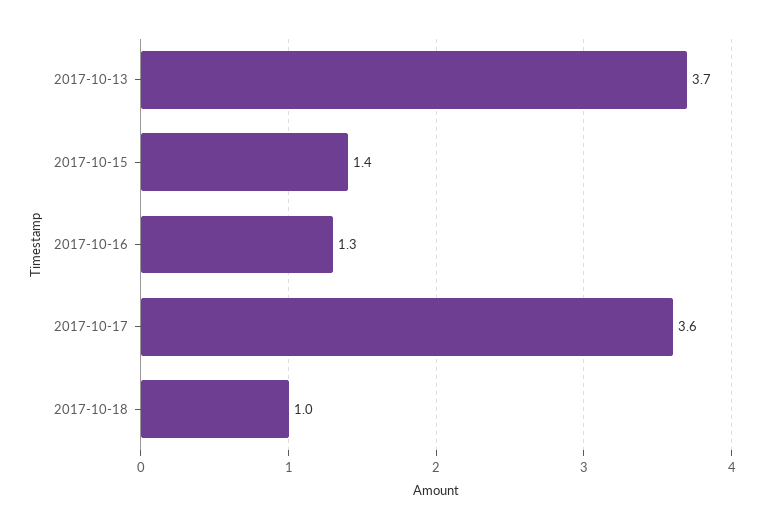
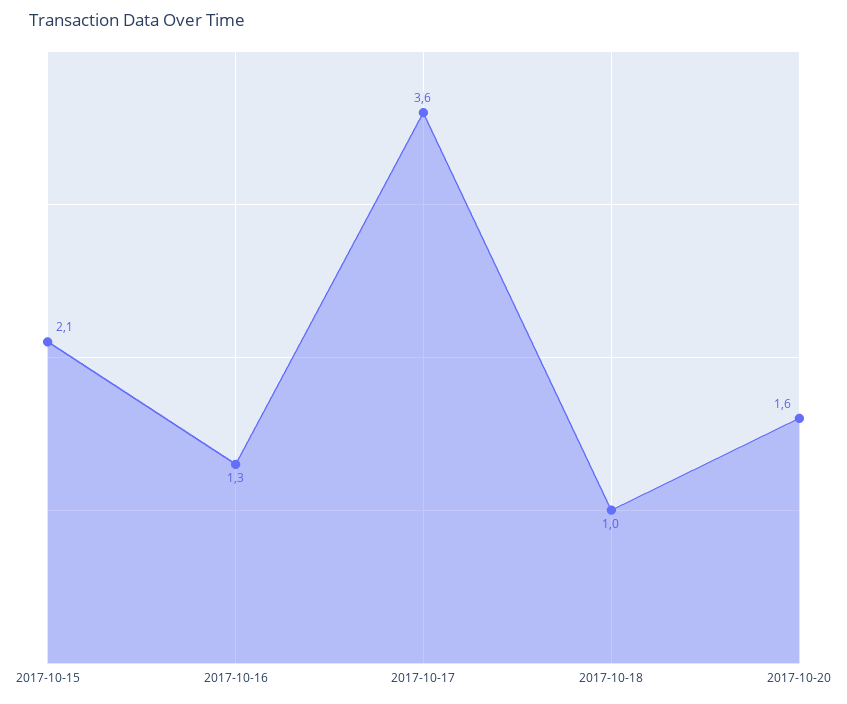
2017-10-13: 3.7 -> none
2017-10-15: 1.4 -> 2.1
2017-10-20: none -> 1.6

